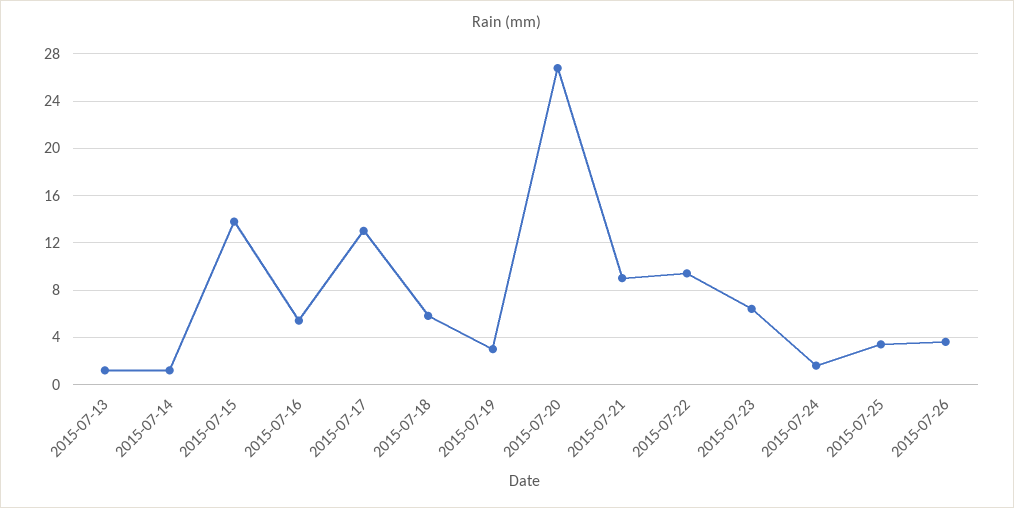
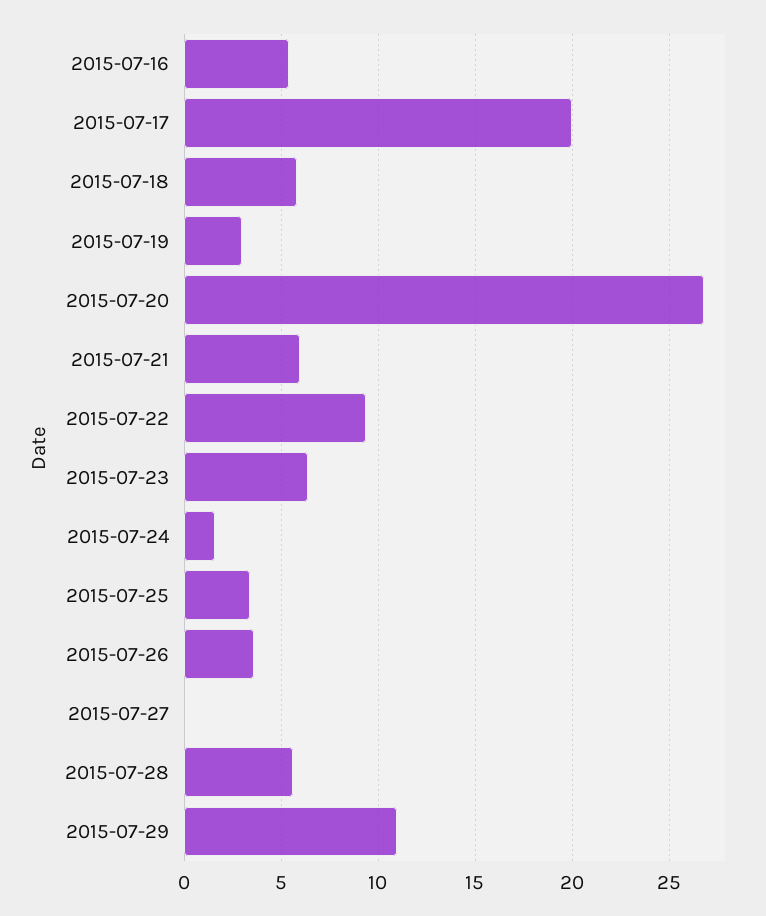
2015-07-13: 1 -> none
2015-07-14: 1 -> none
2015-07-15: 14 -> none
2015-07-17: 13 -> 20
2015-07-21: 9 -> 6
2015-07-27: none -> 0
2015-07-28: none -> 5.5
2015-07-29: none -> 11

